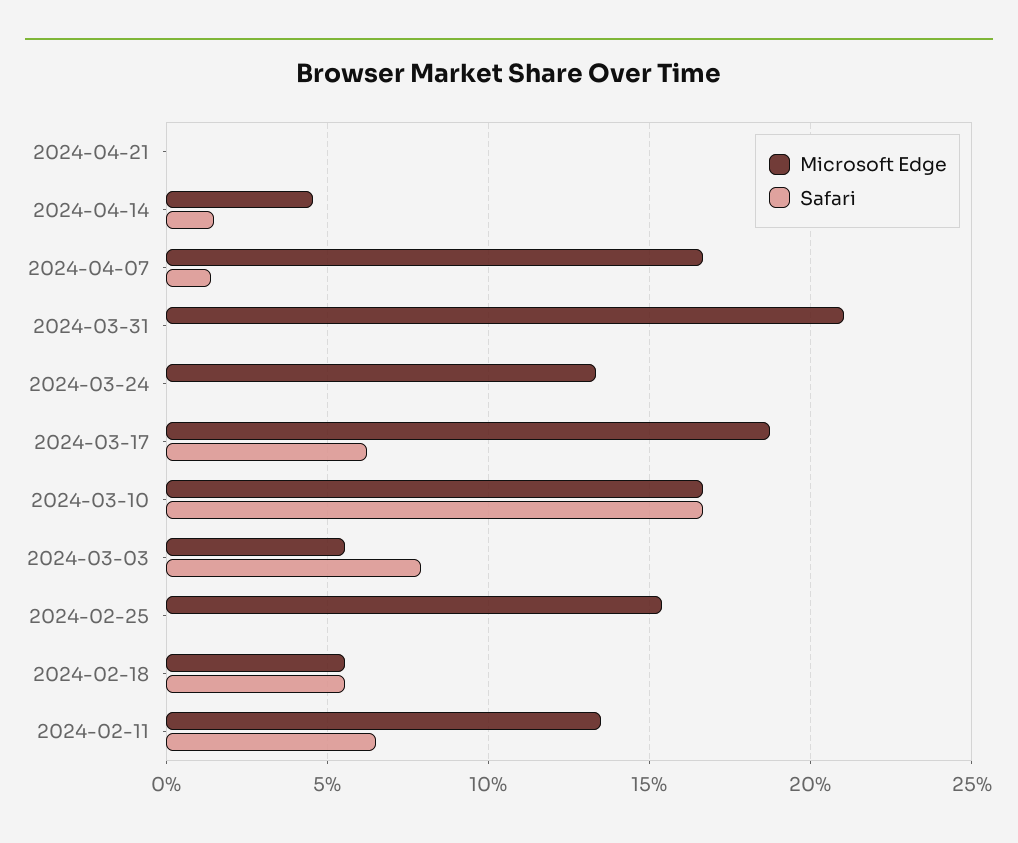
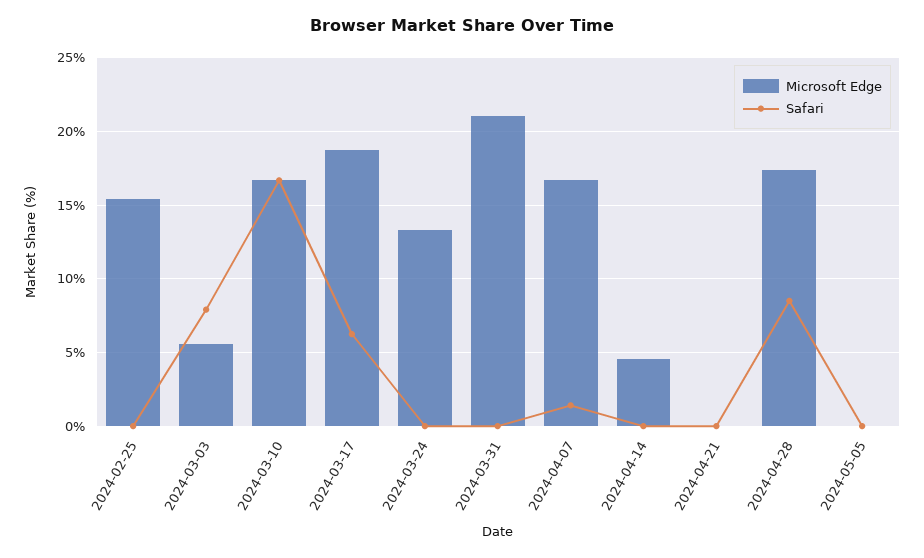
Safari, 2024-04-14: 1.5 -> 0
Microsoft Edge, 2024-02-18: 5.5 -> none
Safari, 2024-02-18: 5.5 -> none
Microsoft Edge, 2024-02-11: 13.5 -> none
Safari, 2024-02-11: 6.5 -> none
Microsoft Edge, 2024-04-28: none -> 17.5
Safari, 2024-04-28: none -> 8.5
Microsoft Edge, 2024-05-05: none -> 0
Safari, 2024-05-05: none -> 0

